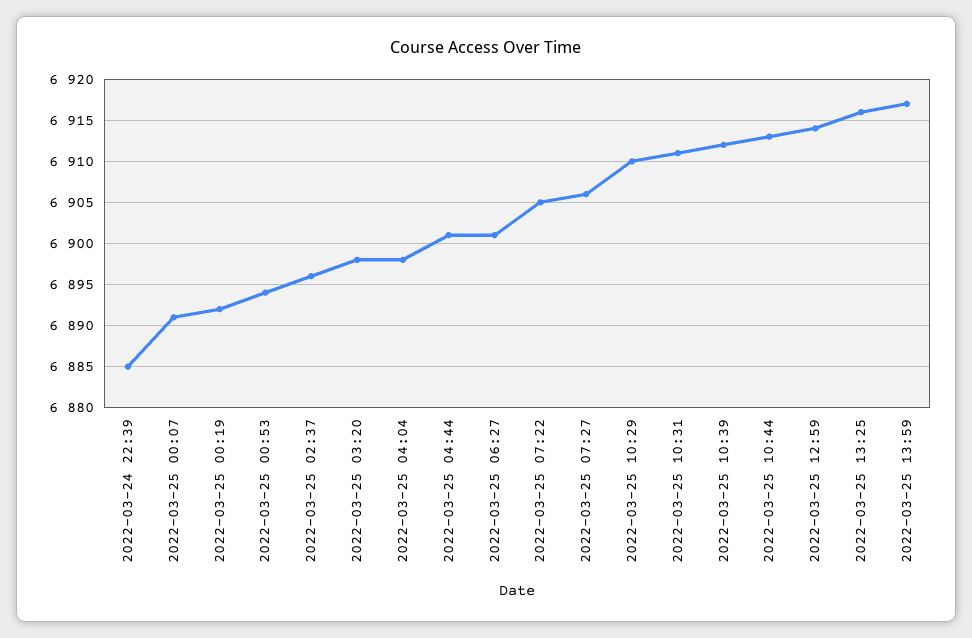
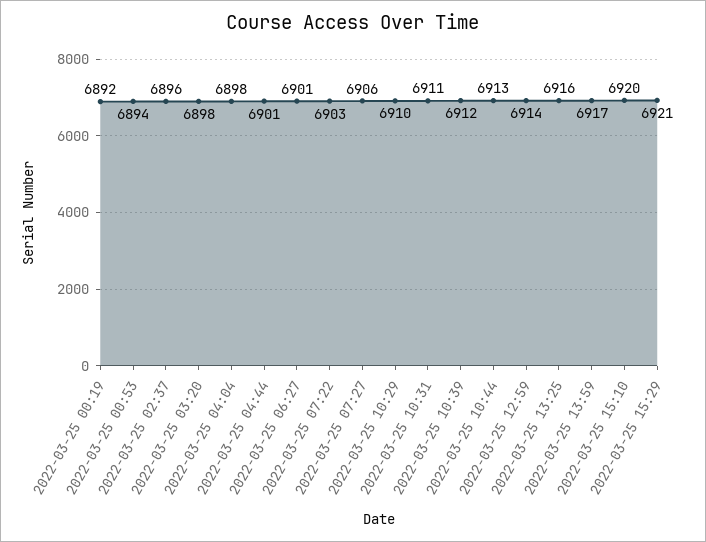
2022-03-24 22:39: 6885 -> none
2022-03-25 00:07: 6891 -> none
2022-03-25 07:22: 6905 -> 6903
2022-03-25 15:10: none -> 6920
2022-03-25 15:29: none -> 6921

